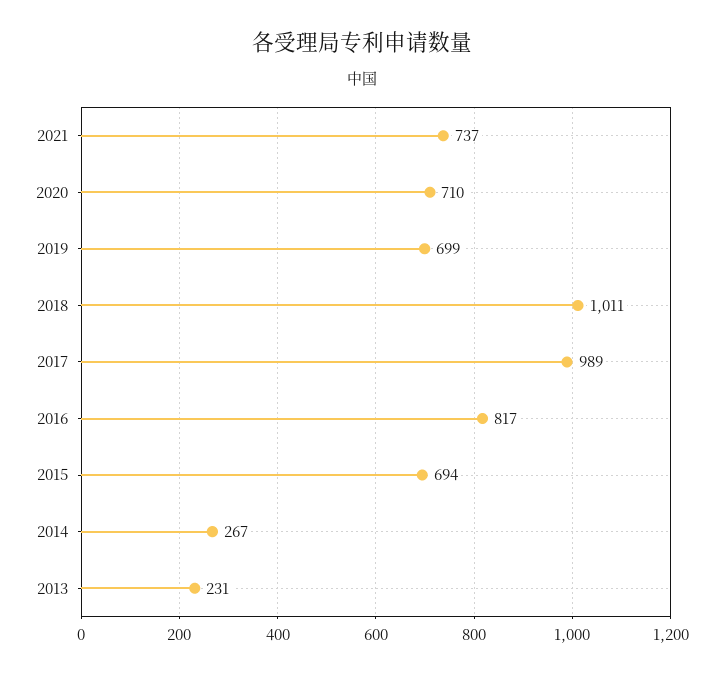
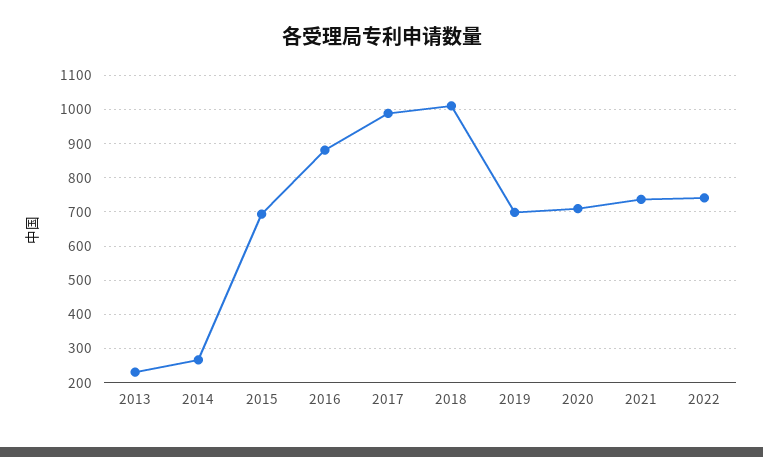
2016: 817 -> 880
2022: none -> 740

